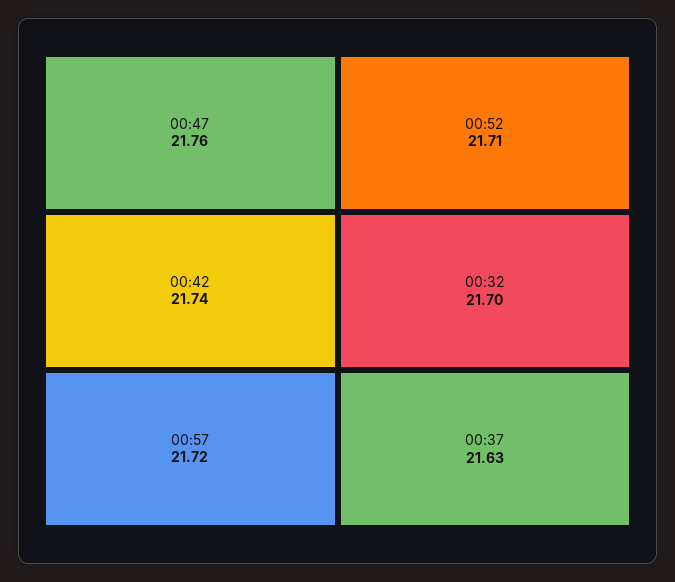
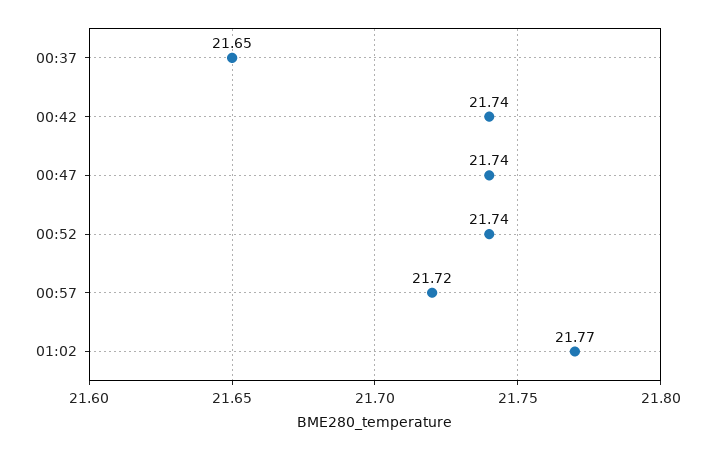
00:47: 21.76 -> 21.74
00:52: 21.71 -> 21.74
00:32: 21.7 -> none
00:37: 21.63 -> 21.65
01:02: none -> 21.77

